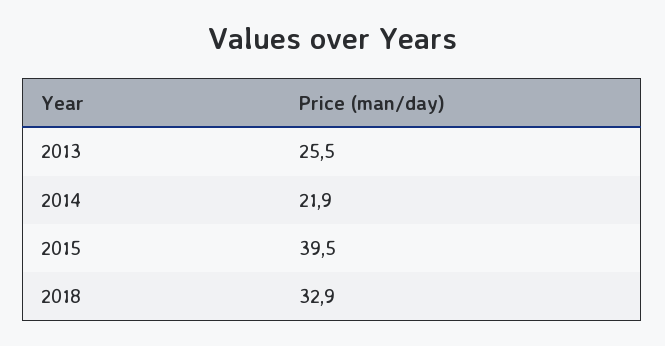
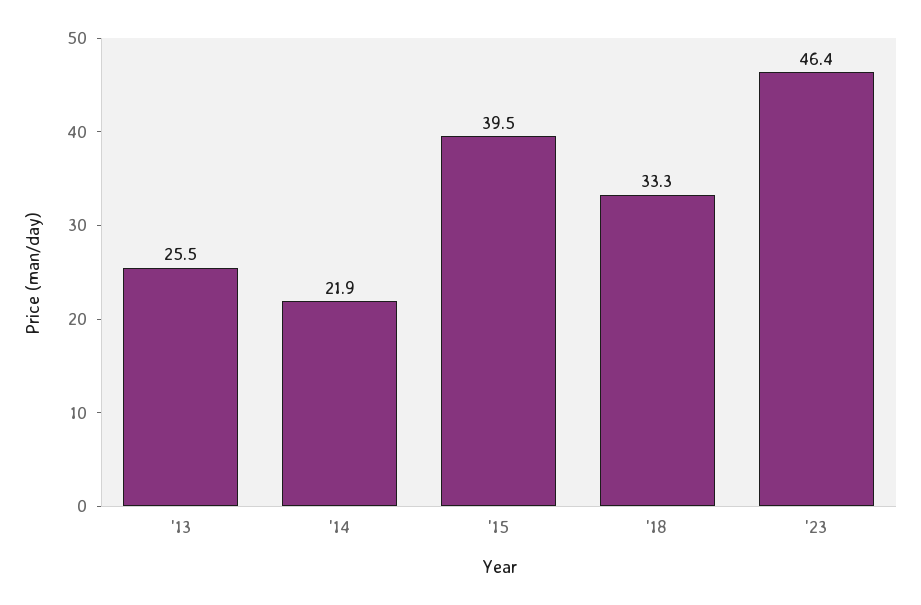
2018: 32.9 -> 33.3
'23: none -> 46.4

